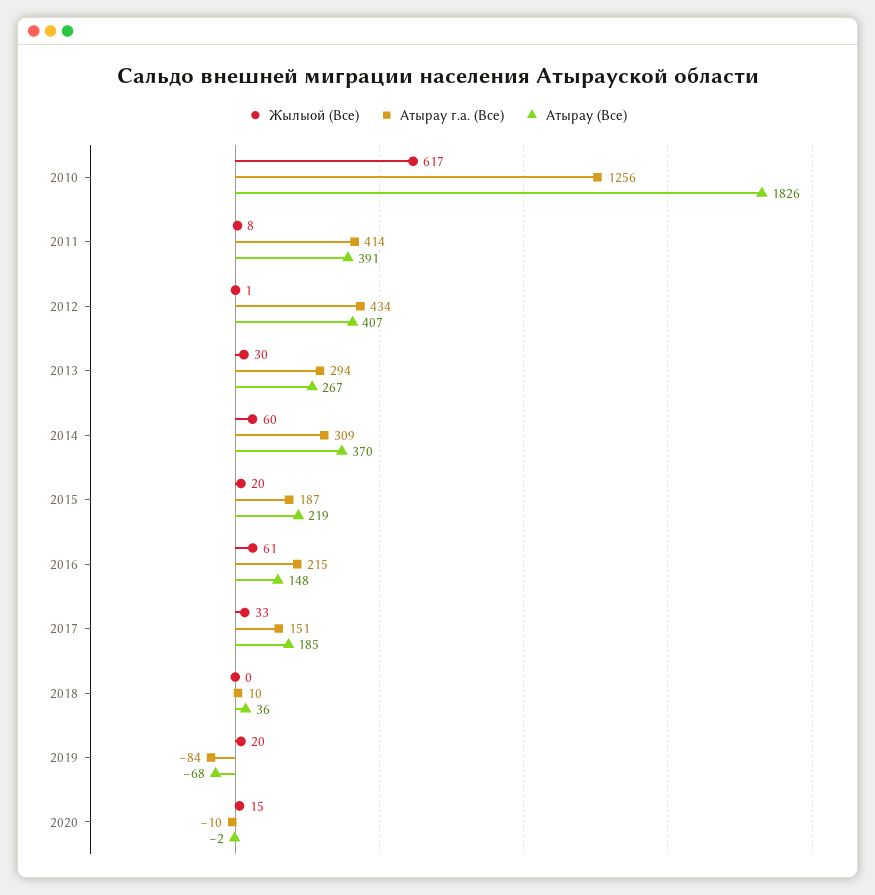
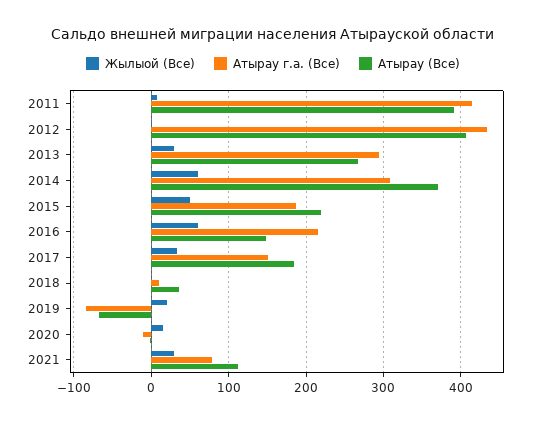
Жылыой (Все), 2010: 617 -> none
Атырау г.а. (Все), 2010: 1256 -> none
Атырау (Все), 2010: 1826 -> none
Жылыой (Все), 2015: 20 -> 50
Жылыой (Все), 2021: none -> 30
Атырау г.а. (Все), 2021: none -> 80
Атырау (Все), 2021: none -> 110

